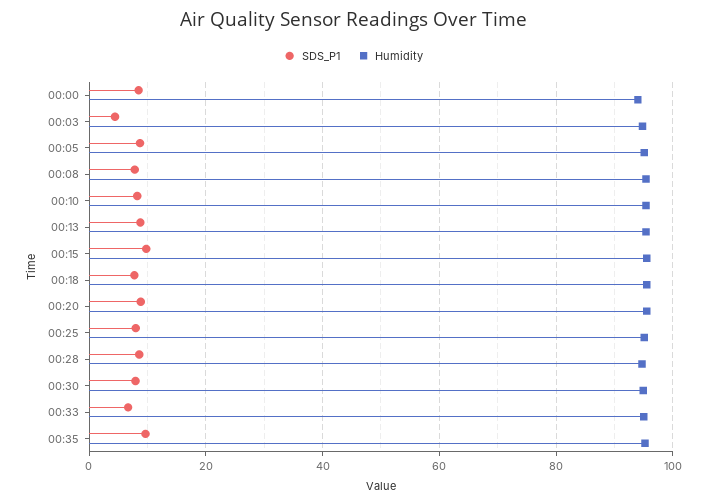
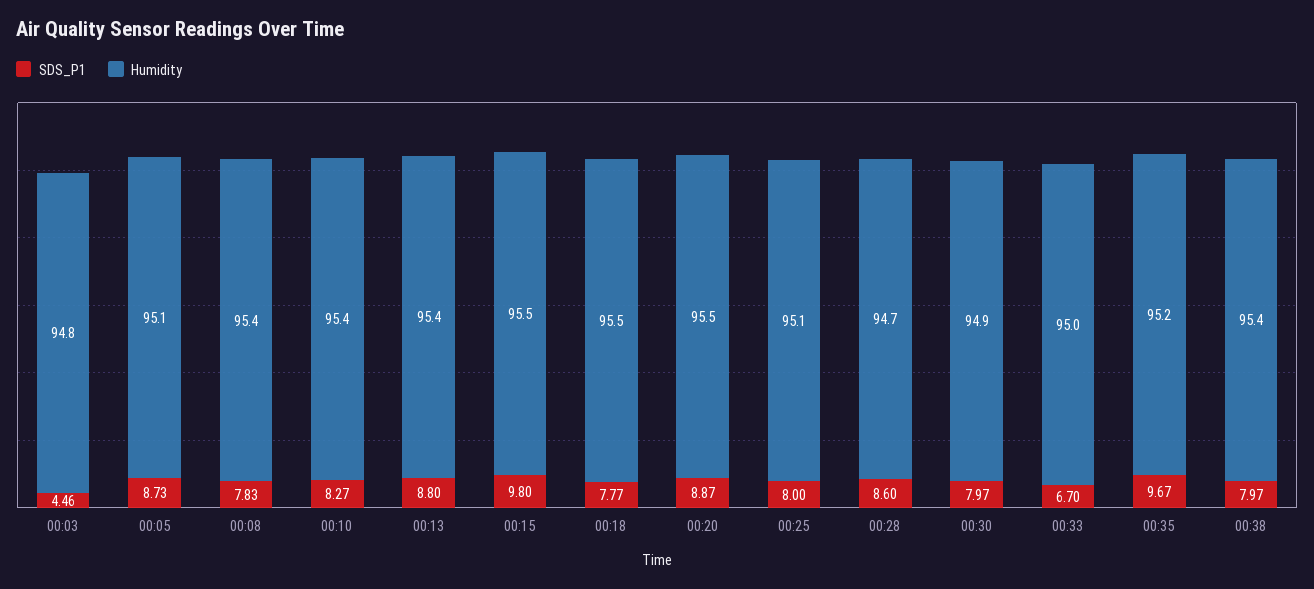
SDS_P1, 00:00: 8 -> none
Humidity, 00:00: 94 -> none
SDS_P1, 00:38: none -> 7.97
Humidity, 00:38: none -> 95.4

